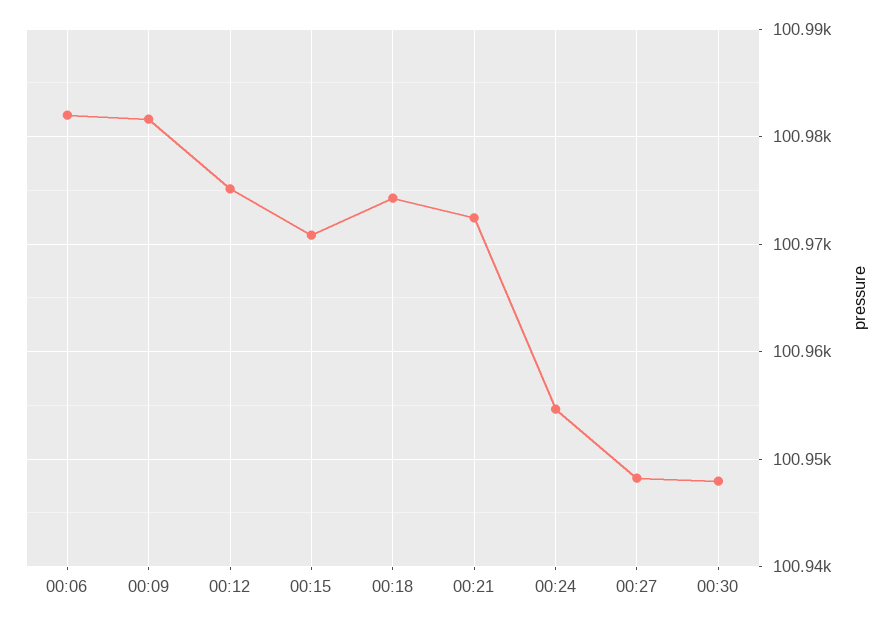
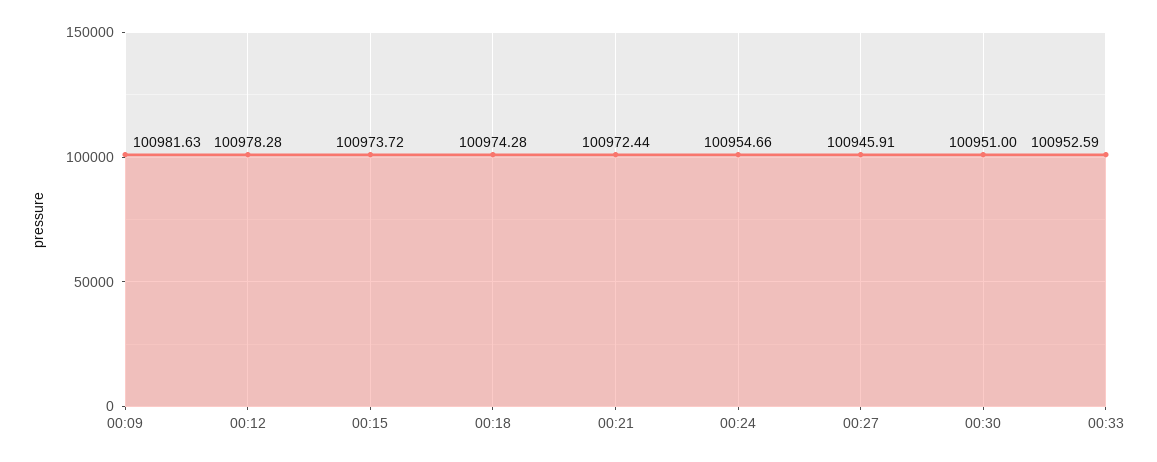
00:06: 100982 -> none
00:12: 100975 -> 100978.28
00:15: 100971 -> 100973.72
00:27: 100948 -> 100945.91
00:30: 100948 -> 100951
00:33: none -> 100952.59

